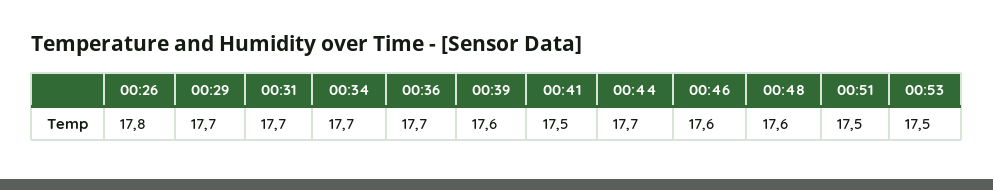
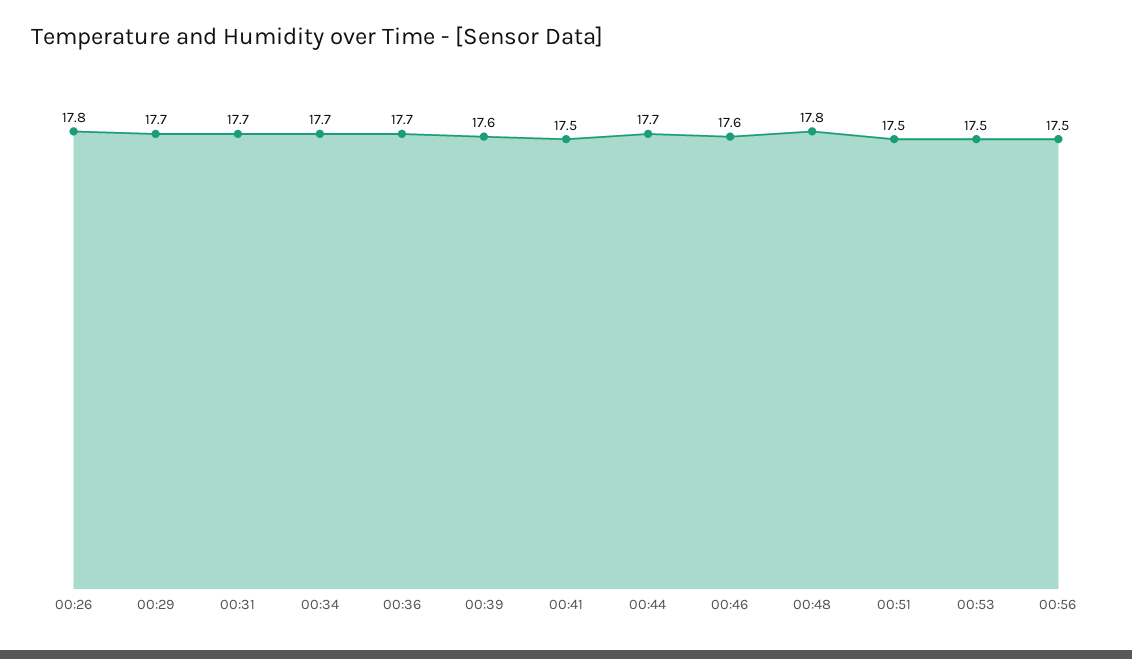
00:48: 17.6 -> 17.8
00:56: none -> 17.5

